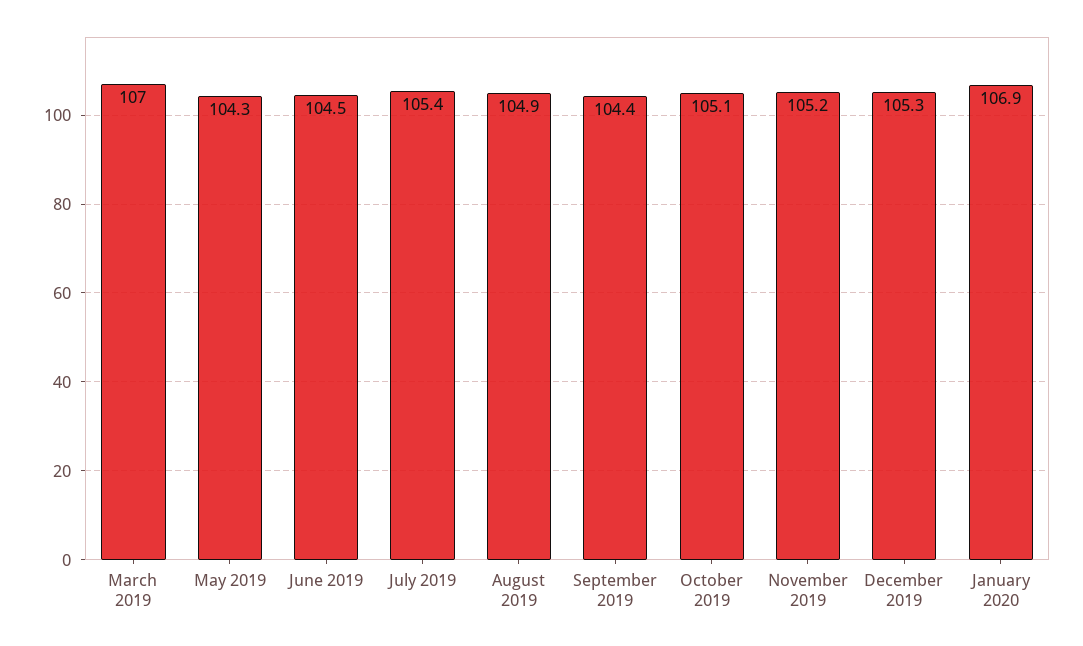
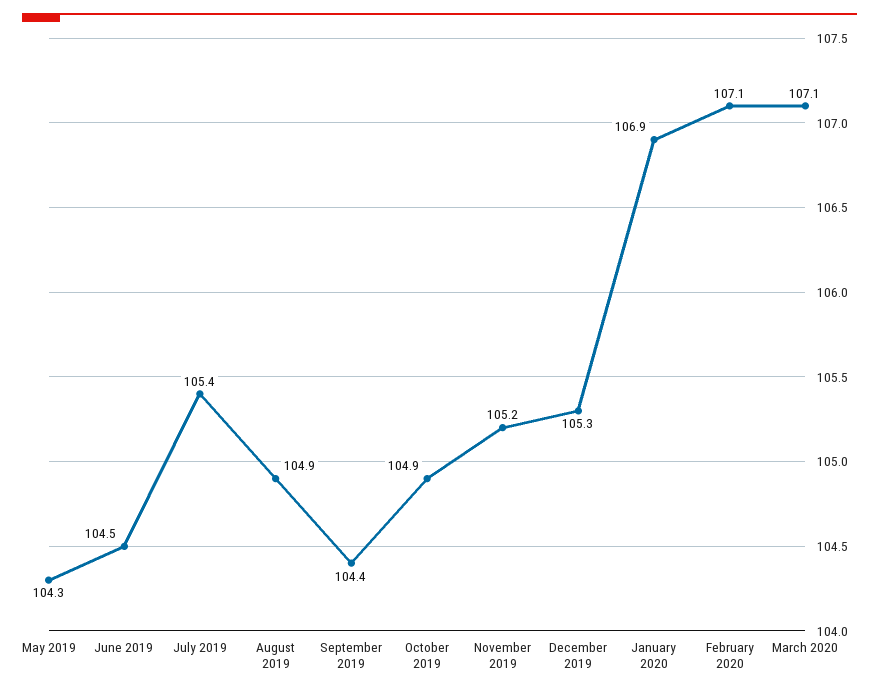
March 2019: 107 -> none
October 2019: 105.1 -> 104.9
February 2020: none -> 107.1
March 2020: none -> 107.1

